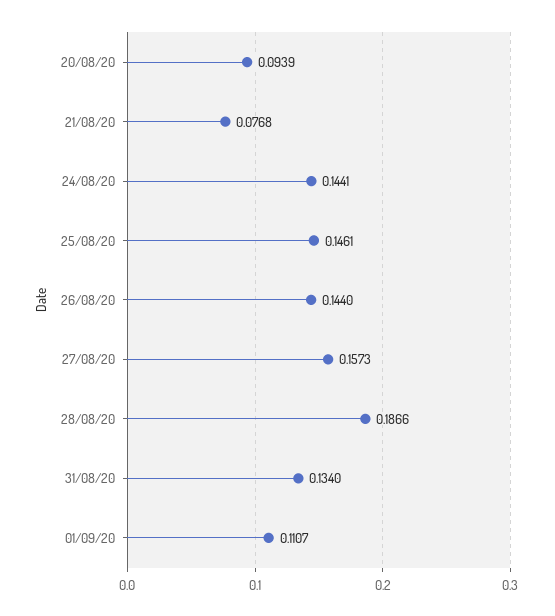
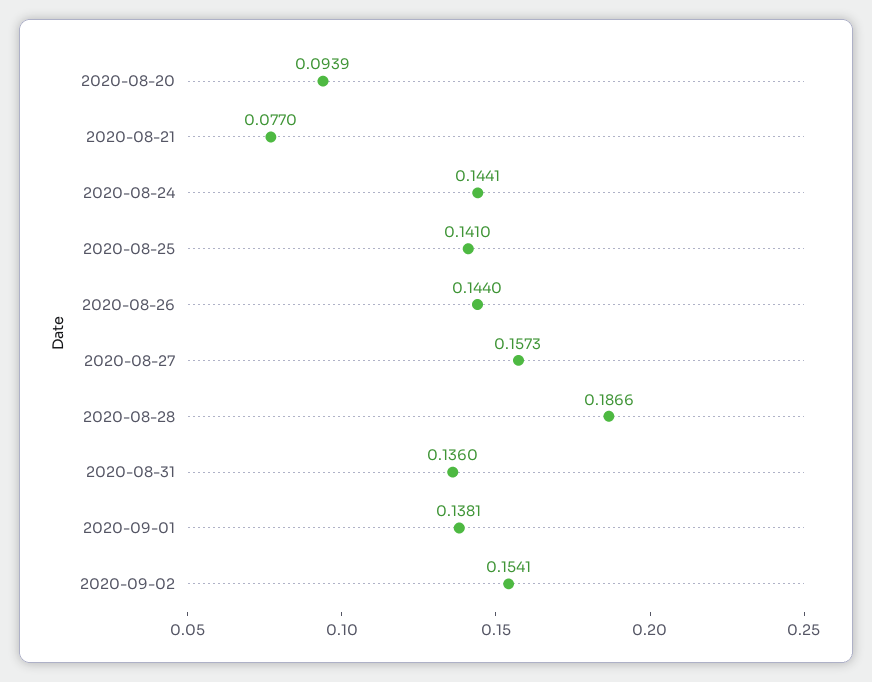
21/08/20: 0.0768 -> 0.077
25/08/20: 0.1461 -> 0.141
31/08/20: 0.134 -> 0.136
01/09/20: 0.1107 -> 0.1381
2020-09-02: none -> 0.1541

